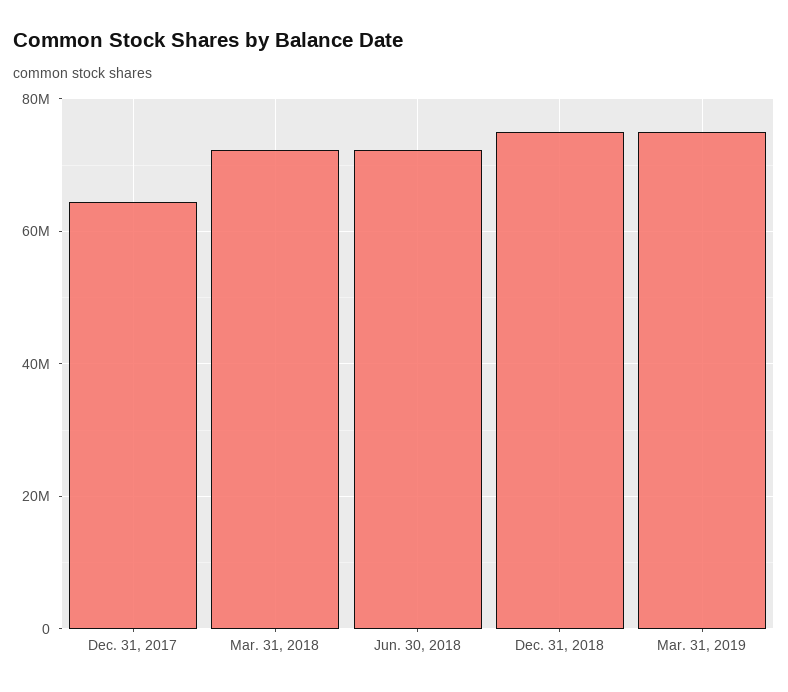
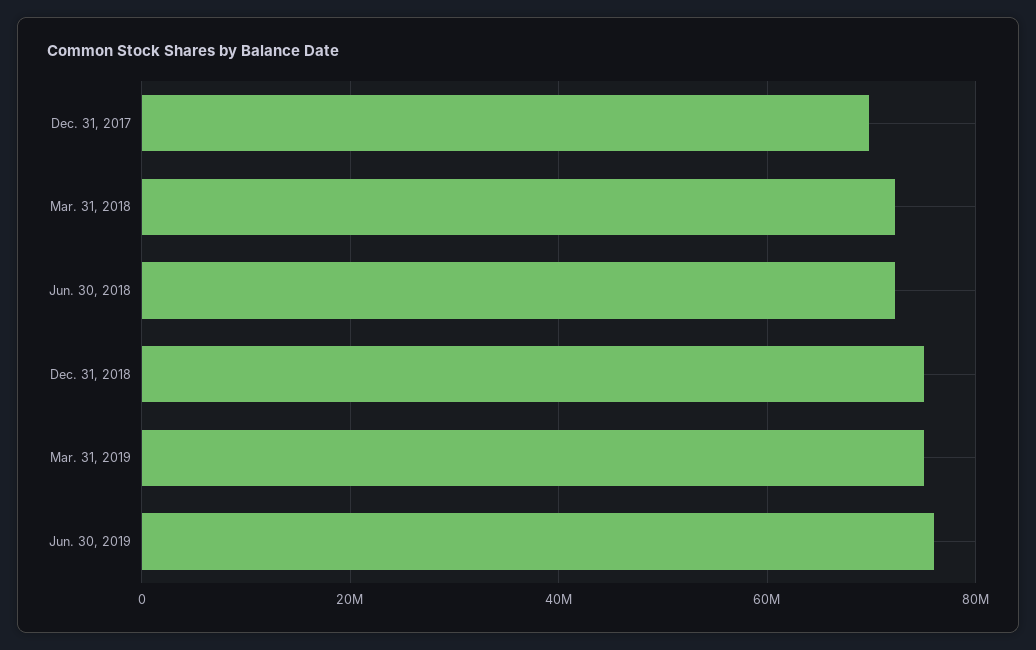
Dec. 31, 2017: 64000000 -> 70000000
Jun. 30, 2019: none -> 76000000

